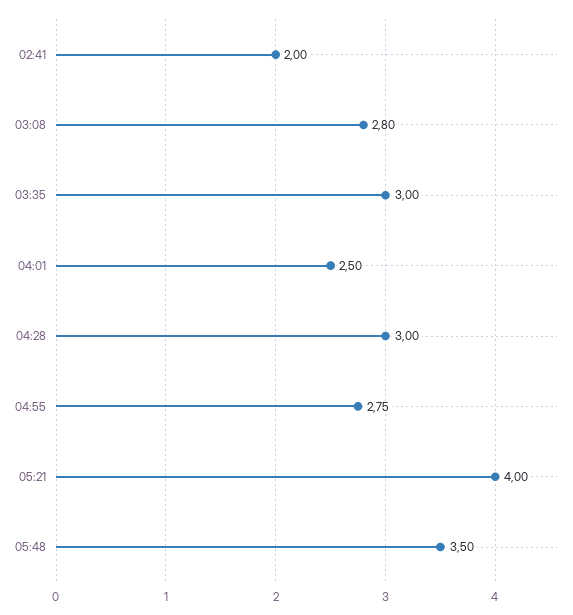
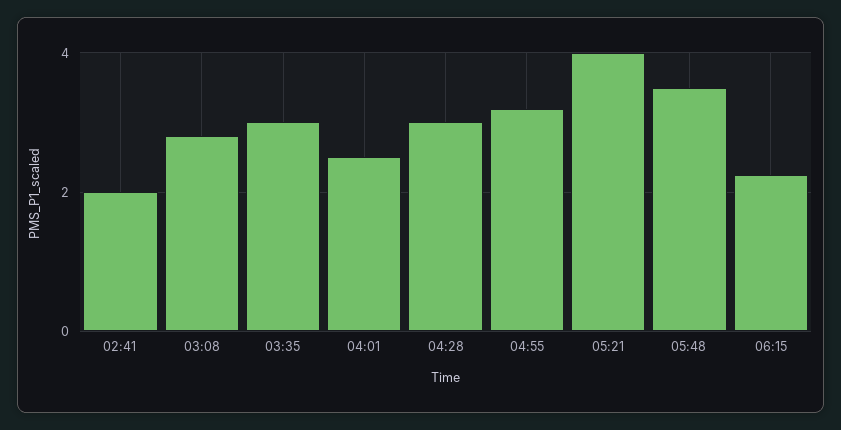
04:55: 2.75 -> 3.2
06:15: none -> 2.2

